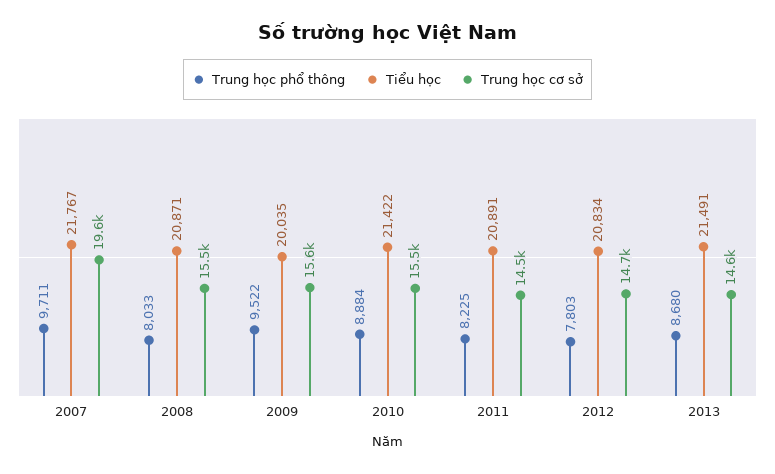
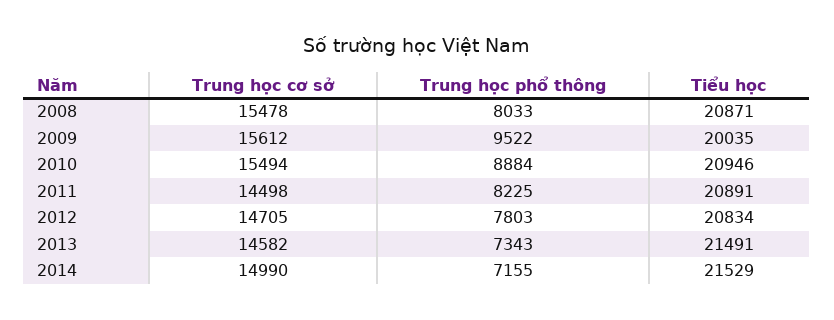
Trung học phổ thông, 2007: 9711 -> none
Tiểu học, 2007: 21767 -> none
Trung học cơ sở, 2007: 19600 -> none
Tiểu học, 2010: 21422 -> 20946
Trung học phổ thông, 2013: 8680 -> 7343
Trung học cơ sở, 2014: none -> 14990
Trung học phổ thông, 2014: none -> 7155
Tiểu học, 2014: none -> 21529

